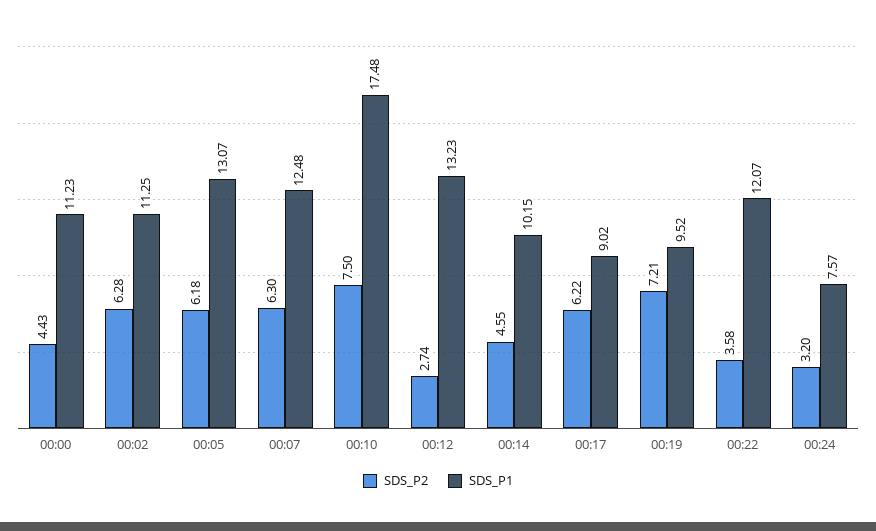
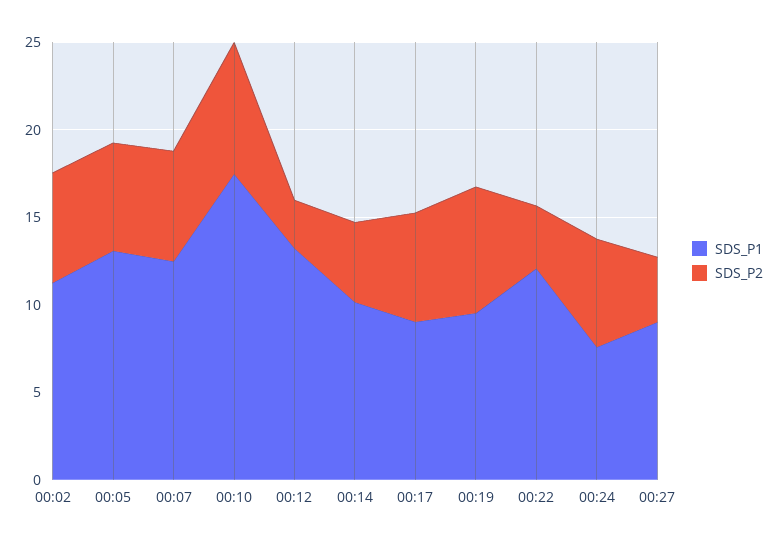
SDS_P2, 00:00: 4.43 -> none
SDS_P1, 00:00: 11.23 -> none
SDS_P2, 00:24: 3.2 -> 6
SDS_P1, 00:27: none -> 9
SDS_P2, 00:27: none -> 4

